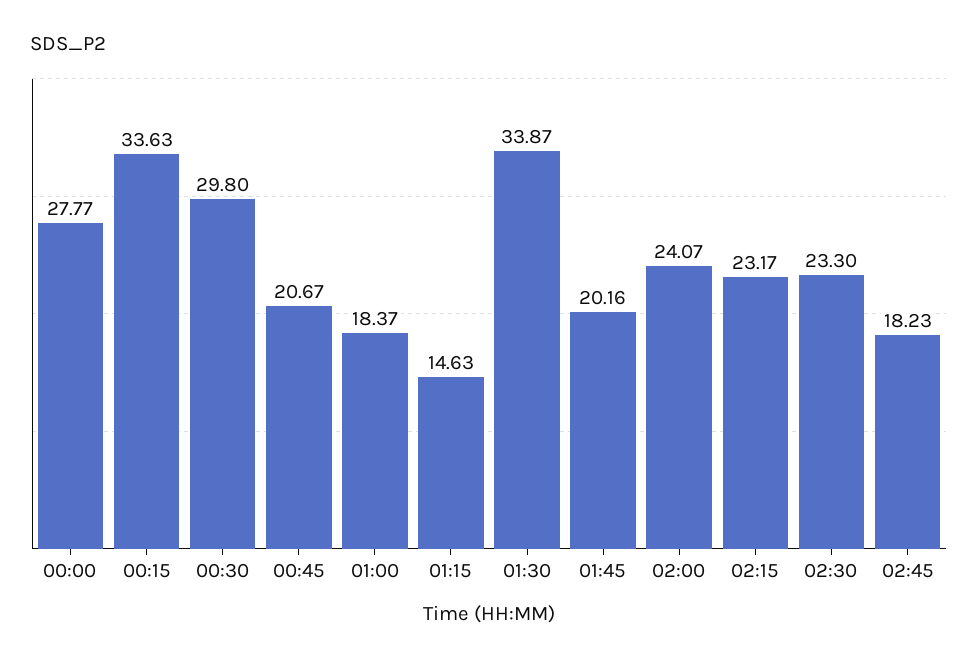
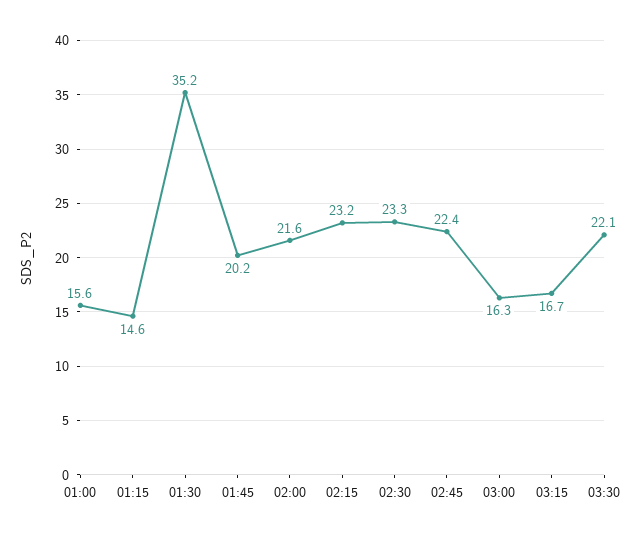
00:00: 27.77 -> none
00:15: 33.63 -> none
00:30: 29.8 -> none
00:45: 20.67 -> none
01:00: 18.37 -> 15.6
01:30: 33.87 -> 35.2
02:00: 24.07 -> 21.6
02:45: 18.23 -> 22.4
03:00: none -> 16.3
03:15: none -> 16.7
03:30: none -> 22.1

